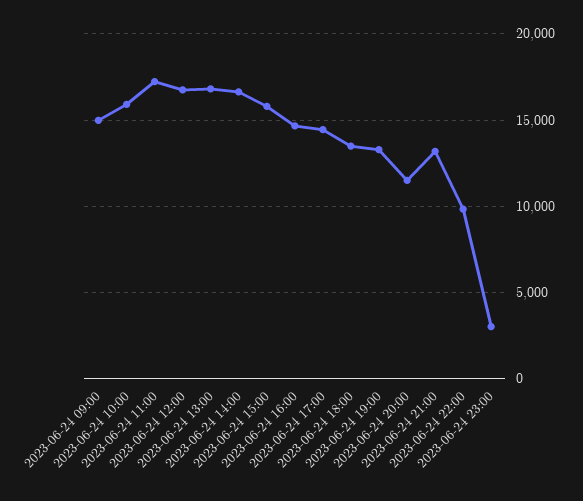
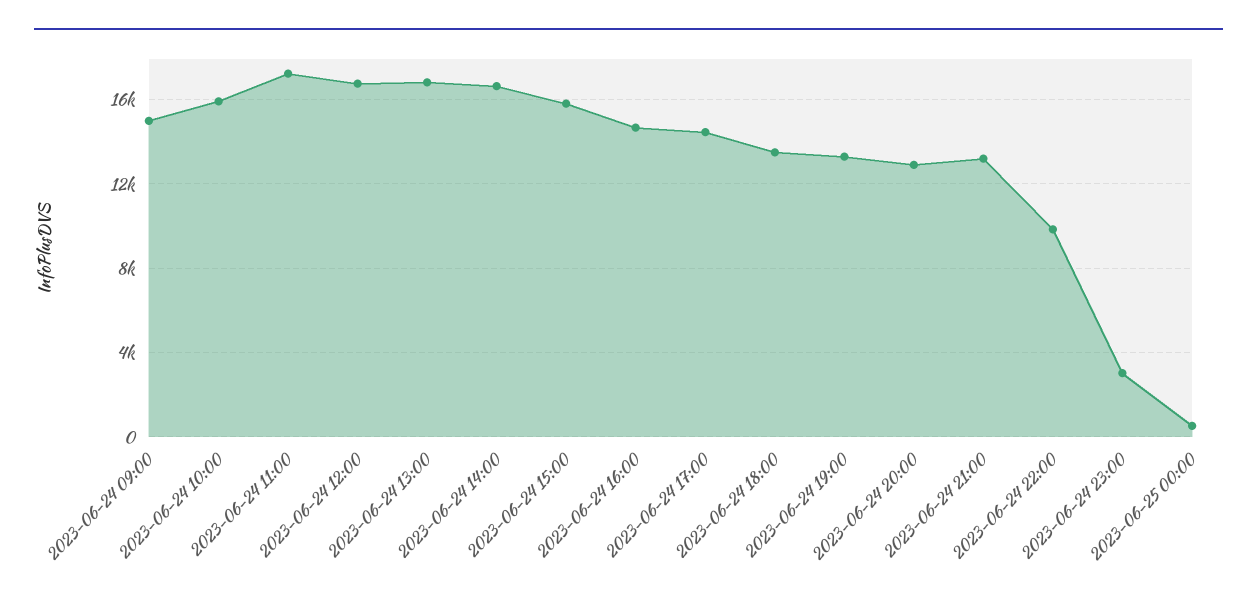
2023-06-24 20:00: 11500 -> 13000
2023-06-25 00:00: none -> 500

